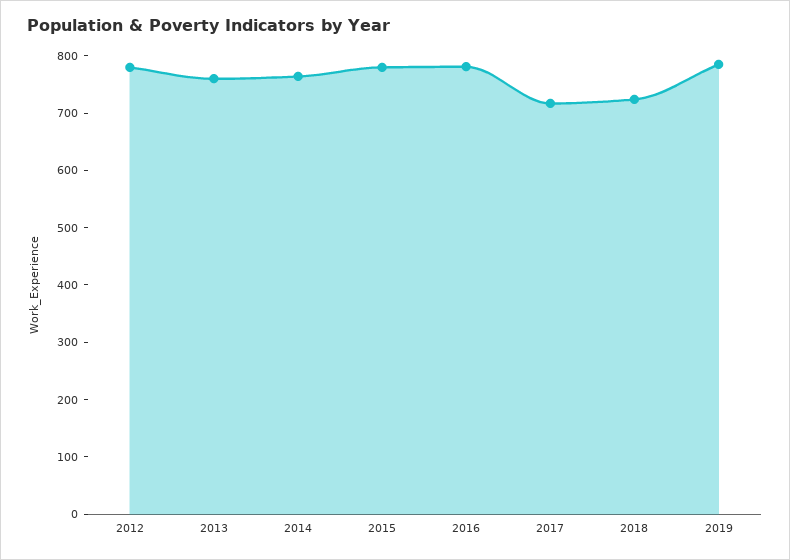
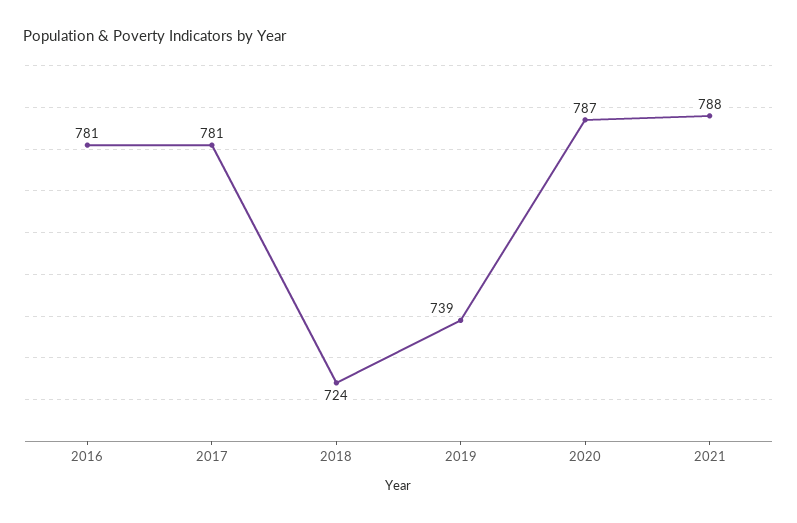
2012: 780 -> none
2013: 760 -> none
2014: 760 -> none
2015: 780 -> none
2017: 720 -> 781
2019: 780 -> 739
2020: none -> 787
2021: none -> 788

